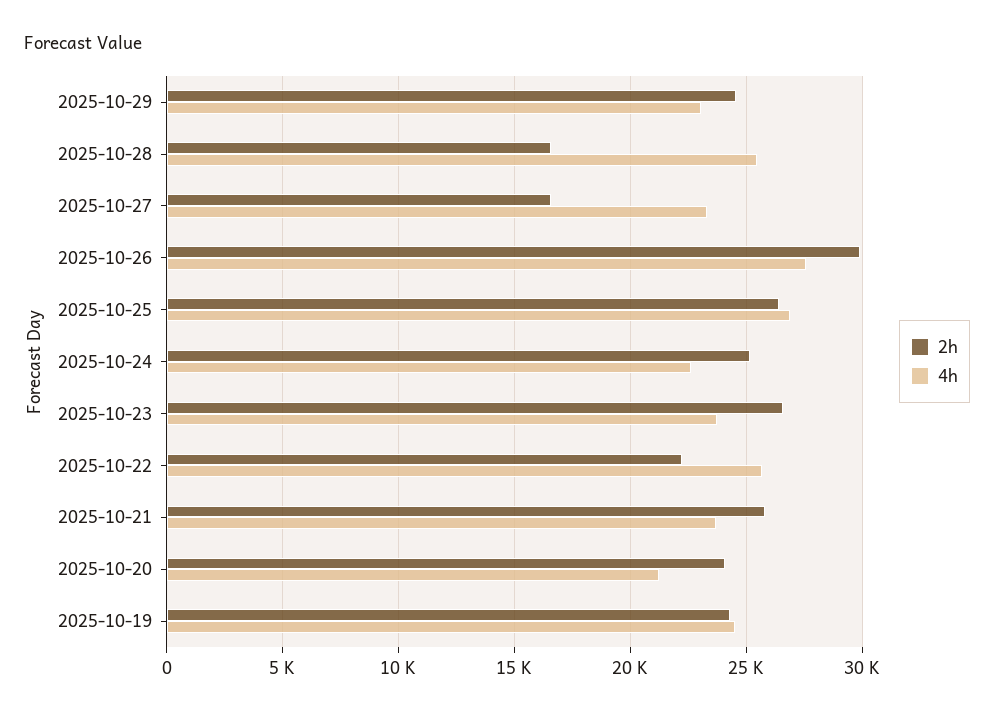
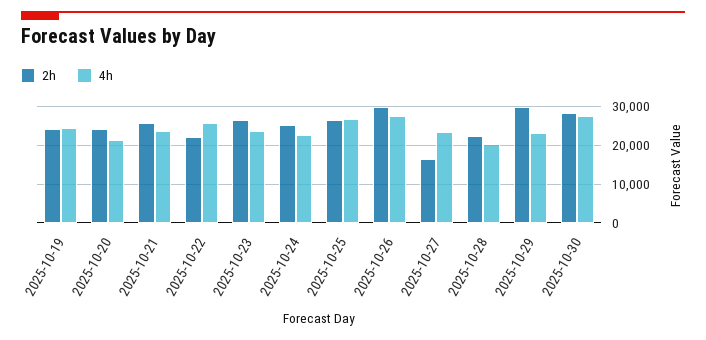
2h, 2025-10-29: 24500 -> 30000
2h, 2025-10-28: 16500 -> 22000
4h, 2025-10-28: 25500 -> 20000
2h, 2025-10-30: none -> 28000
4h, 2025-10-30: none -> 28000

